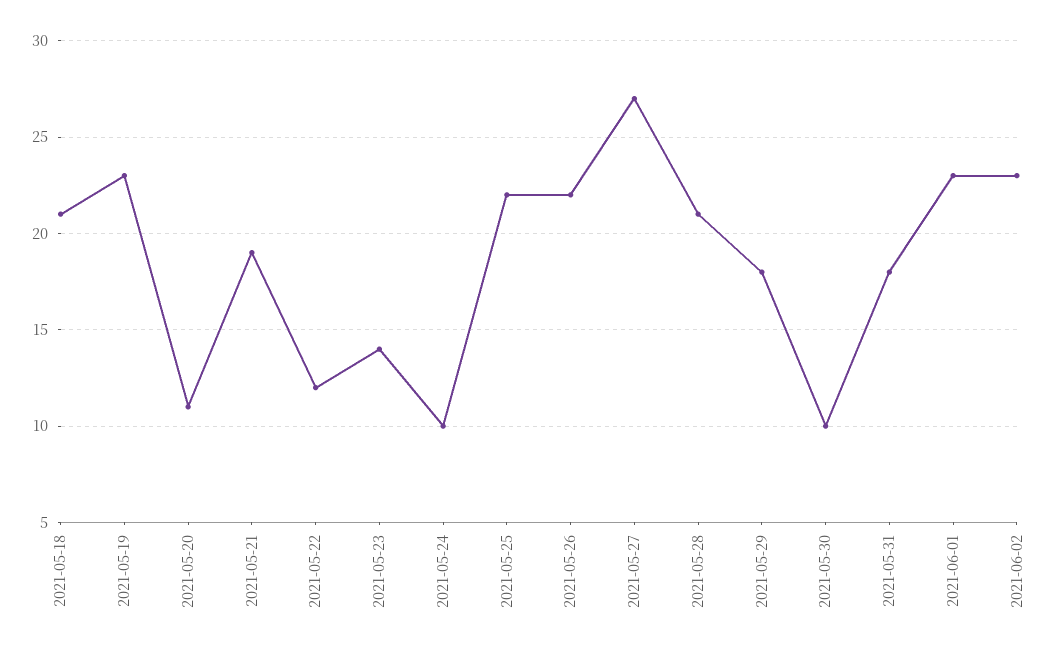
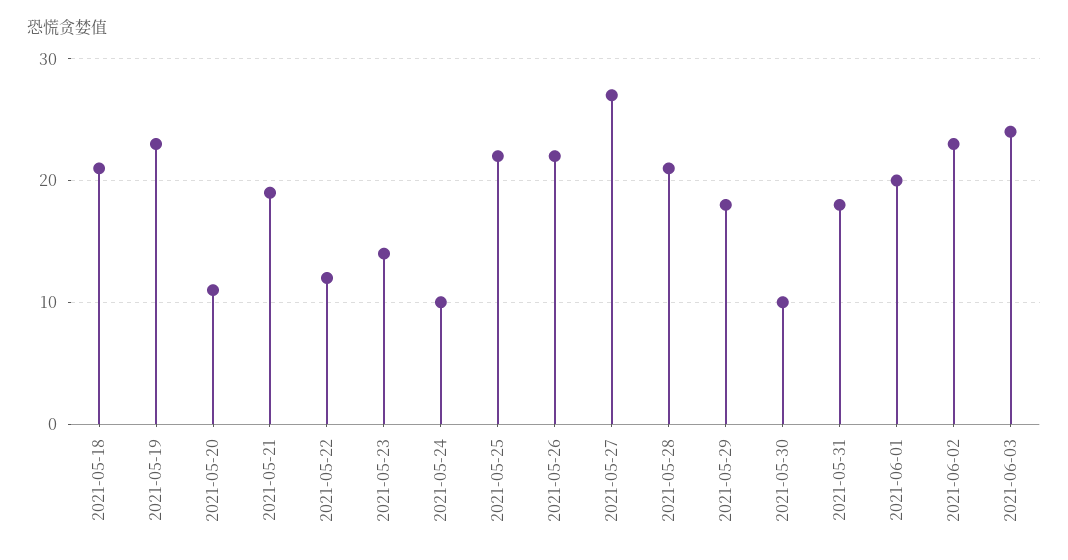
2021-06-01: 23 -> 20
2021-06-03: none -> 24

